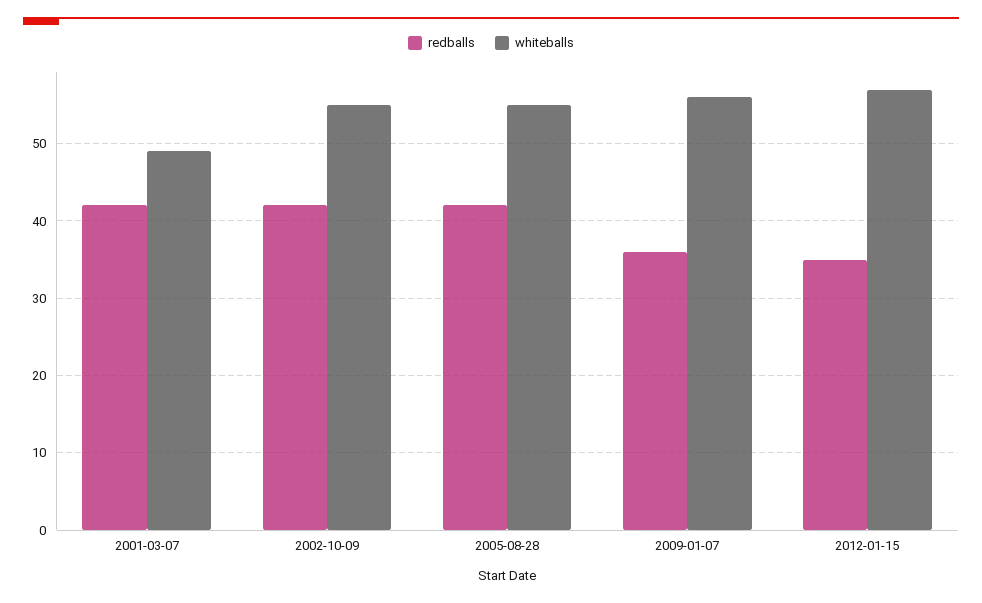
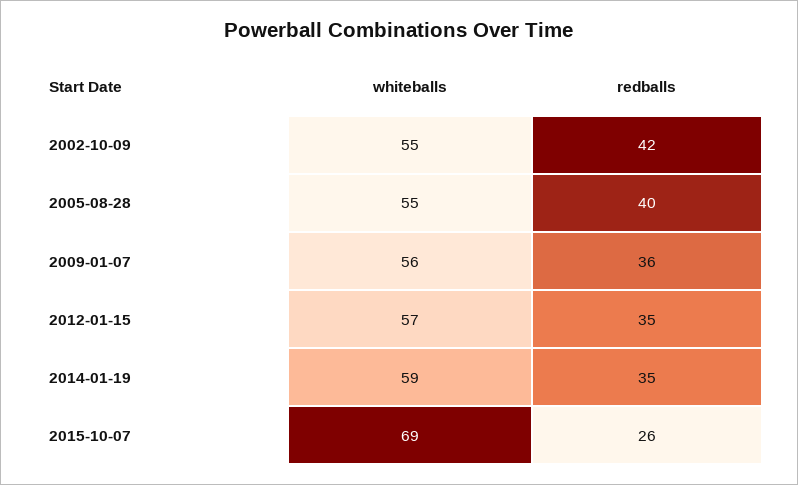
redballs, 2001-03-07: 42 -> none
whiteballs, 2001-03-07: 49 -> none
redballs, 2005-08-28: 42 -> 40
whiteballs, 2014-01-19: none -> 59
redballs, 2014-01-19: none -> 35
whiteballs, 2015-10-07: none -> 69
redballs, 2015-10-07: none -> 26

